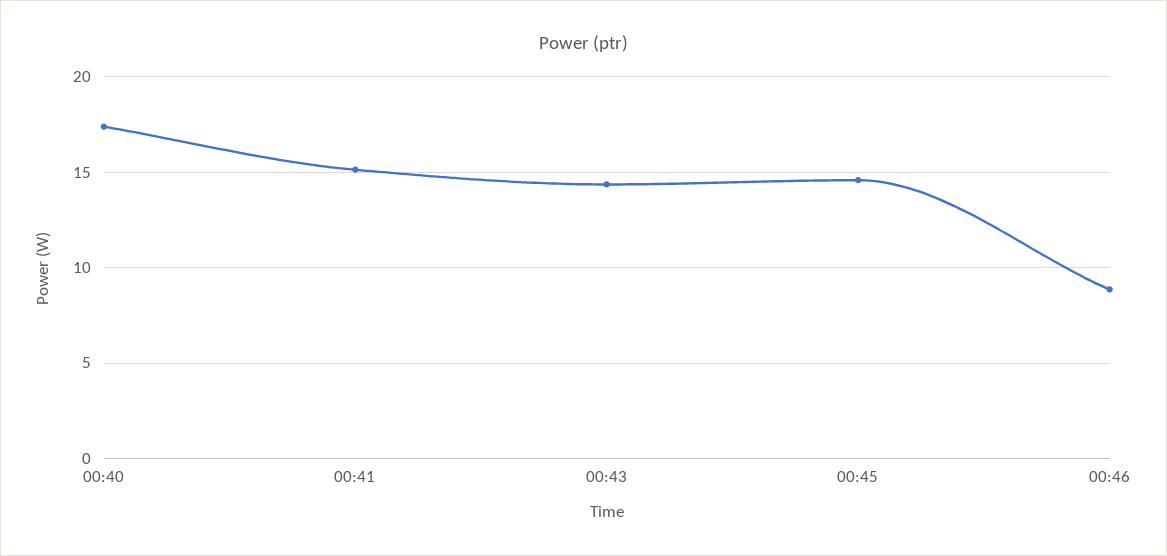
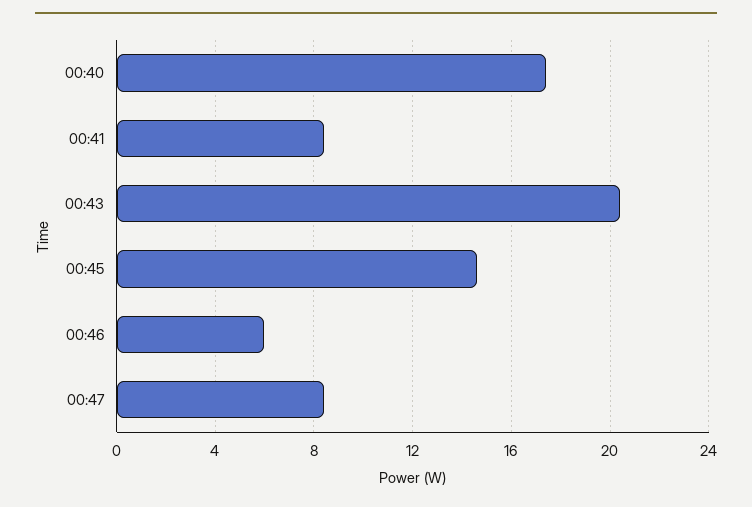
00:41: 15 -> 8.5
00:43: 14.5 -> 20.5
00:46: 9 -> 6
00:47: none -> 8.5

